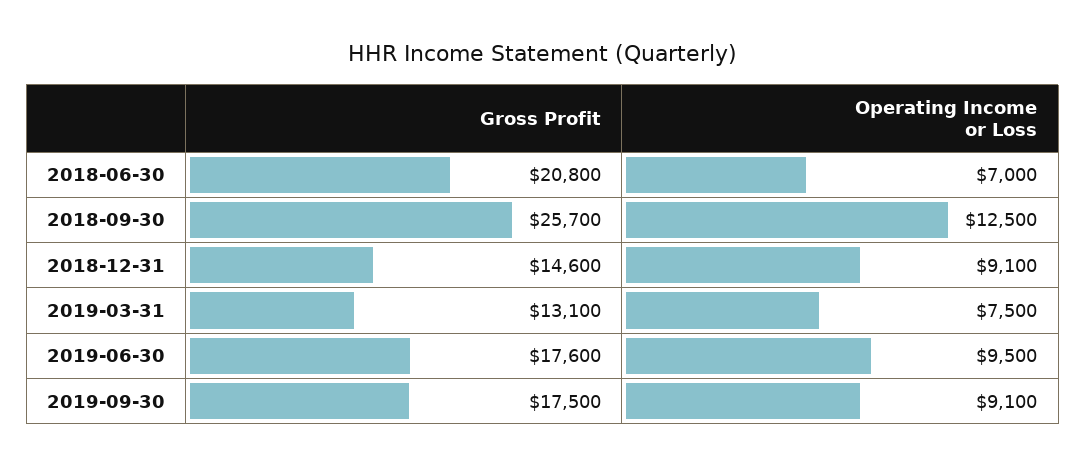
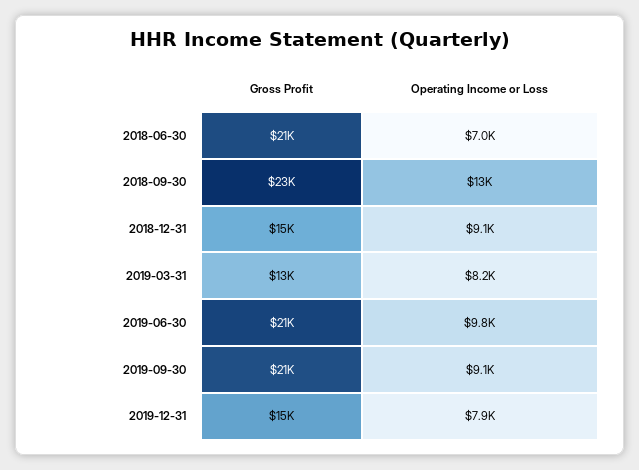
Gross Profit, 2018-09-30: 25700 -> 23000
Operating Income or Loss, 2019-03-31: 7500 -> 8200
Gross Profit, 2019-06-30: 17600 -> 21000
Operating Income or Loss, 2019-06-30: 9500 -> 9800
Gross Profit, 2019-09-30: 17500 -> 21000
Gross Profit, 2019-12-31: none -> 15000
Operating Income or Loss, 2019-12-31: none -> 7900

